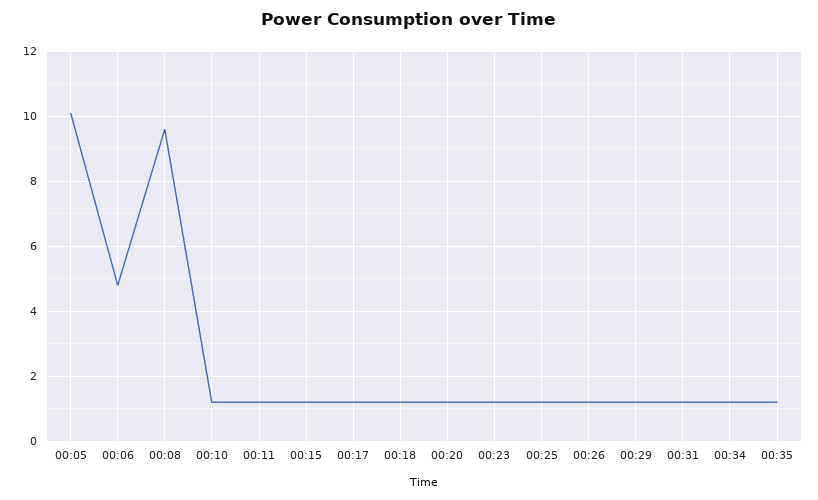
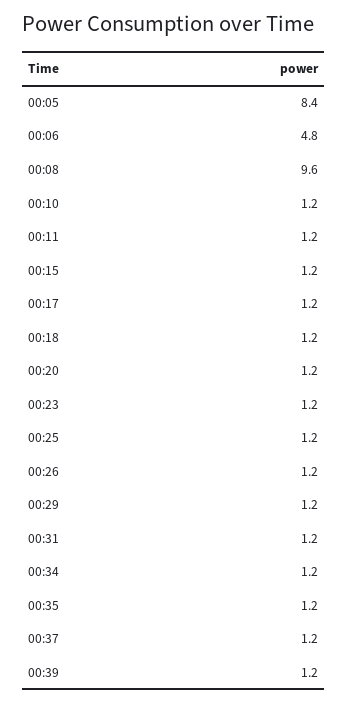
00:05: 10 -> 8.4
00:37: none -> 1.2
00:39: none -> 1.2

